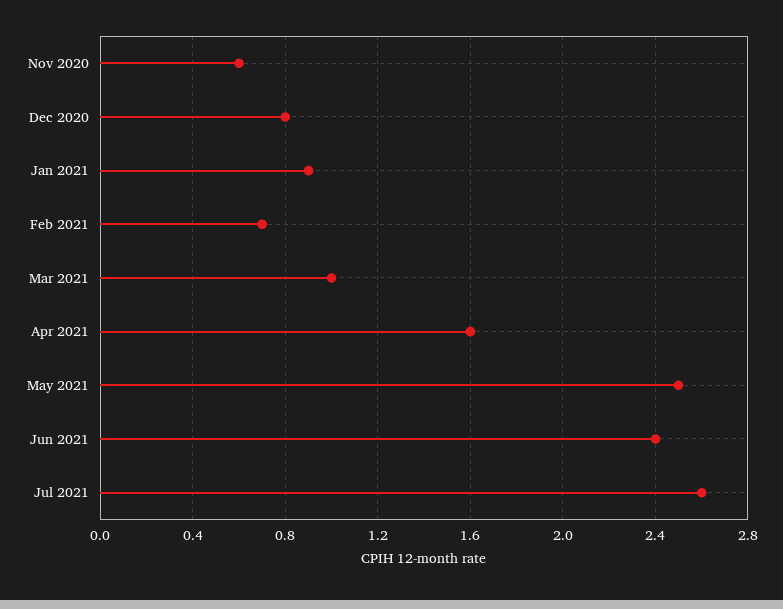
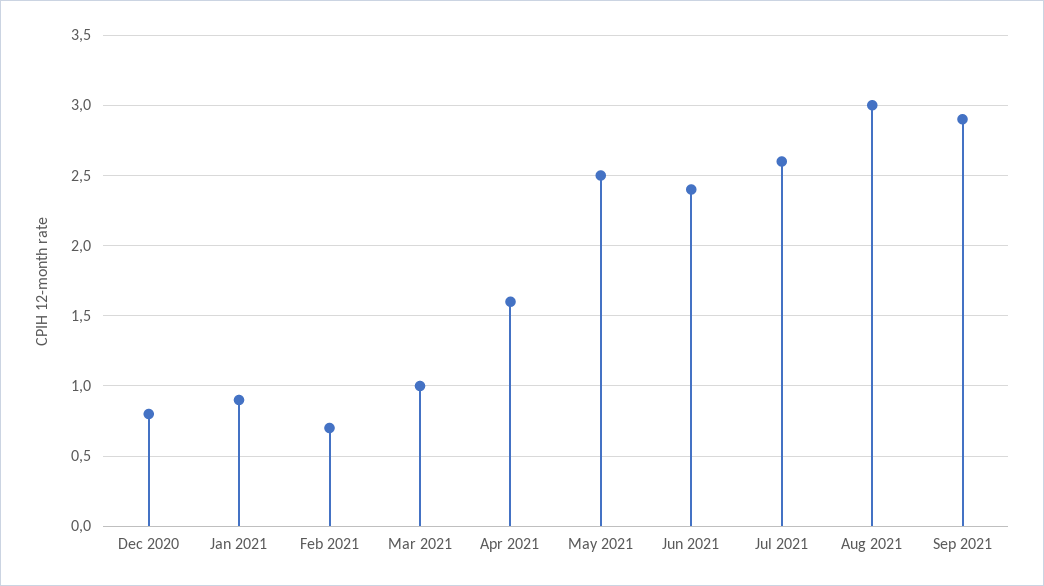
Nov 2020: 0.6 -> none
Aug 2021: none -> 3
Sep 2021: none -> 2.9

